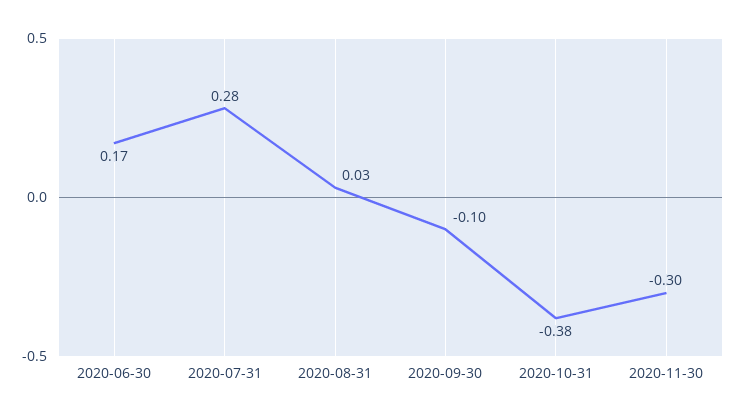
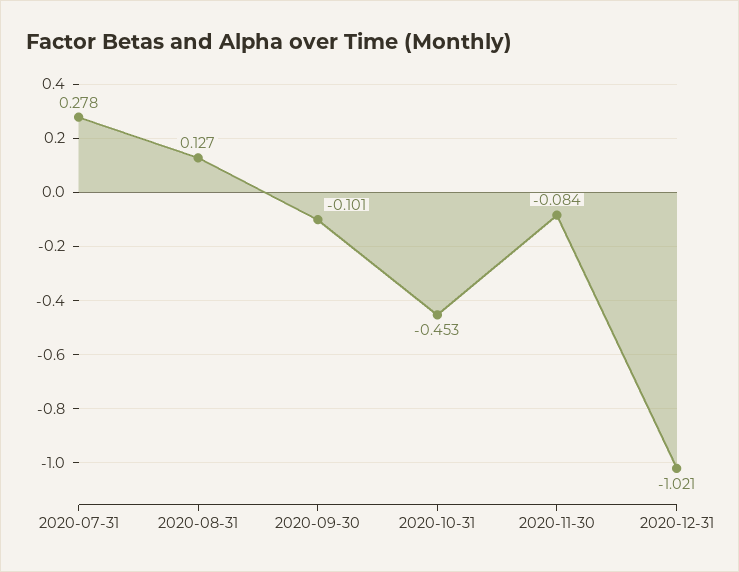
2020-06-30: 0.17 -> none
2020-08-31: 0.03 -> 0.127
2020-10-31: -0.38 -> -0.453
2020-11-30: -0.3 -> -0.084
2020-12-31: none -> -1.021

